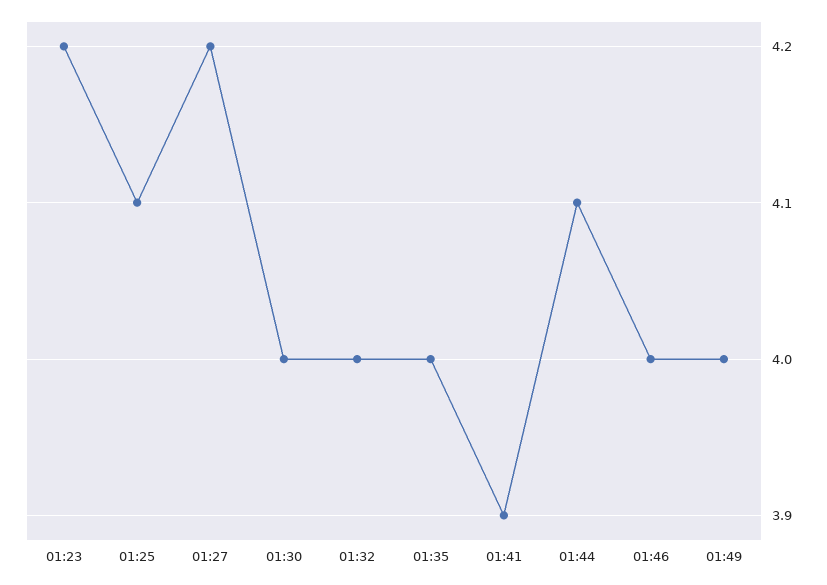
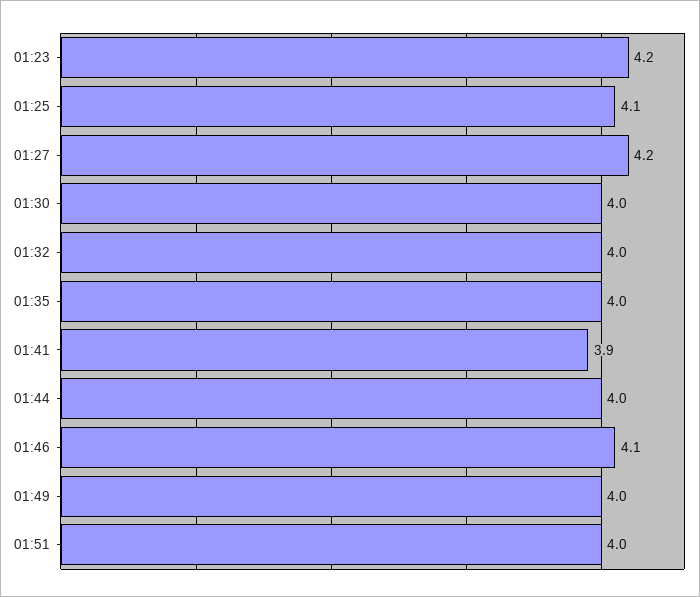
01:44: 4.1 -> 4
01:46: 4 -> 4.1
01:51: none -> 4

